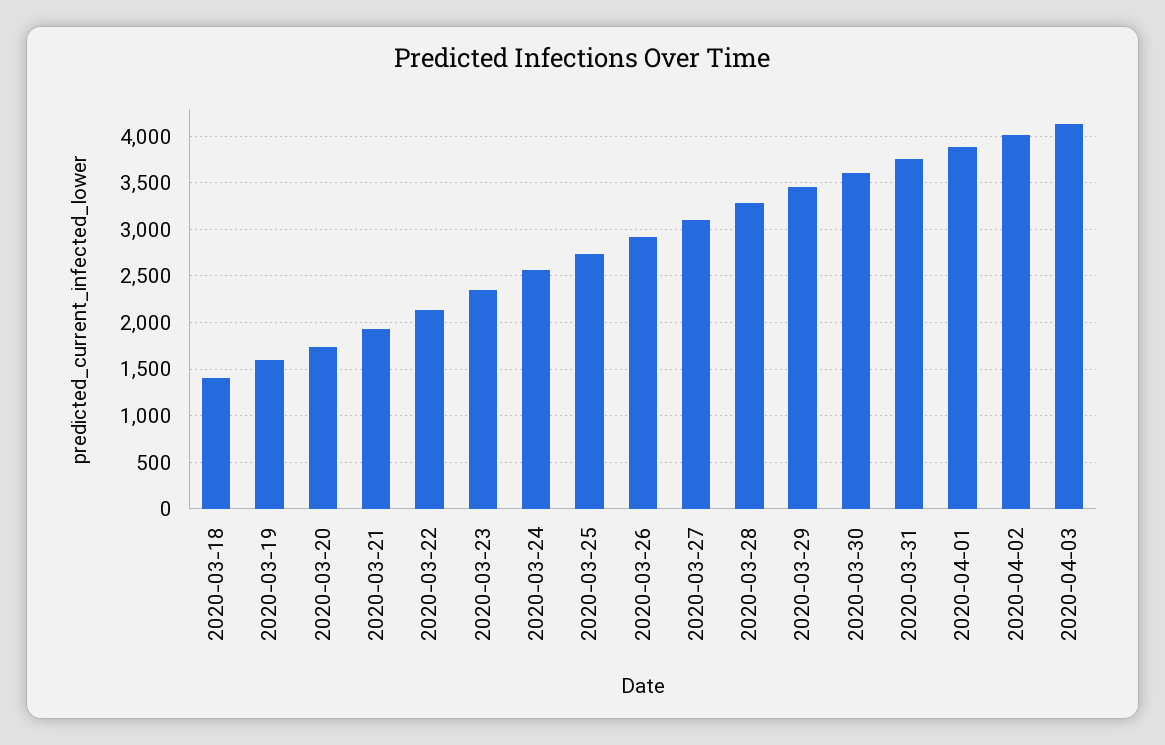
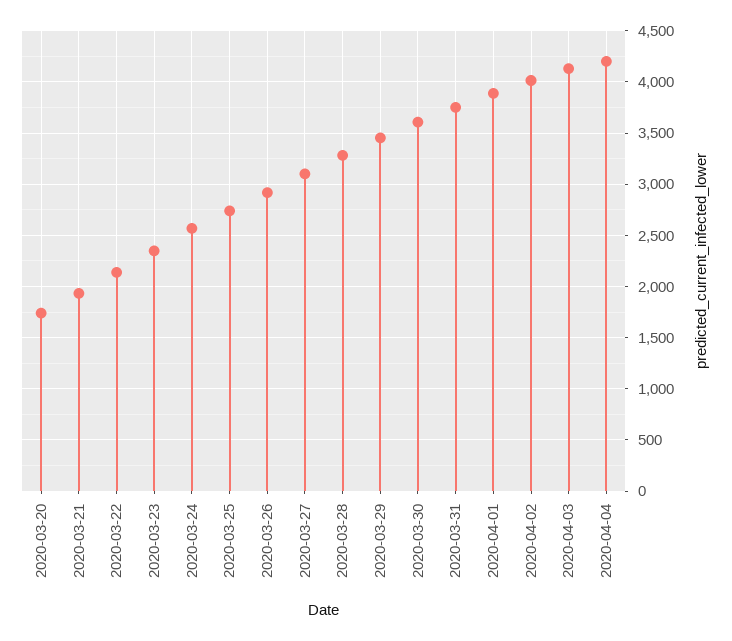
2020-03-18: 1400 -> none
2020-03-19: 1600 -> none
2020-04-04: none -> 4200

